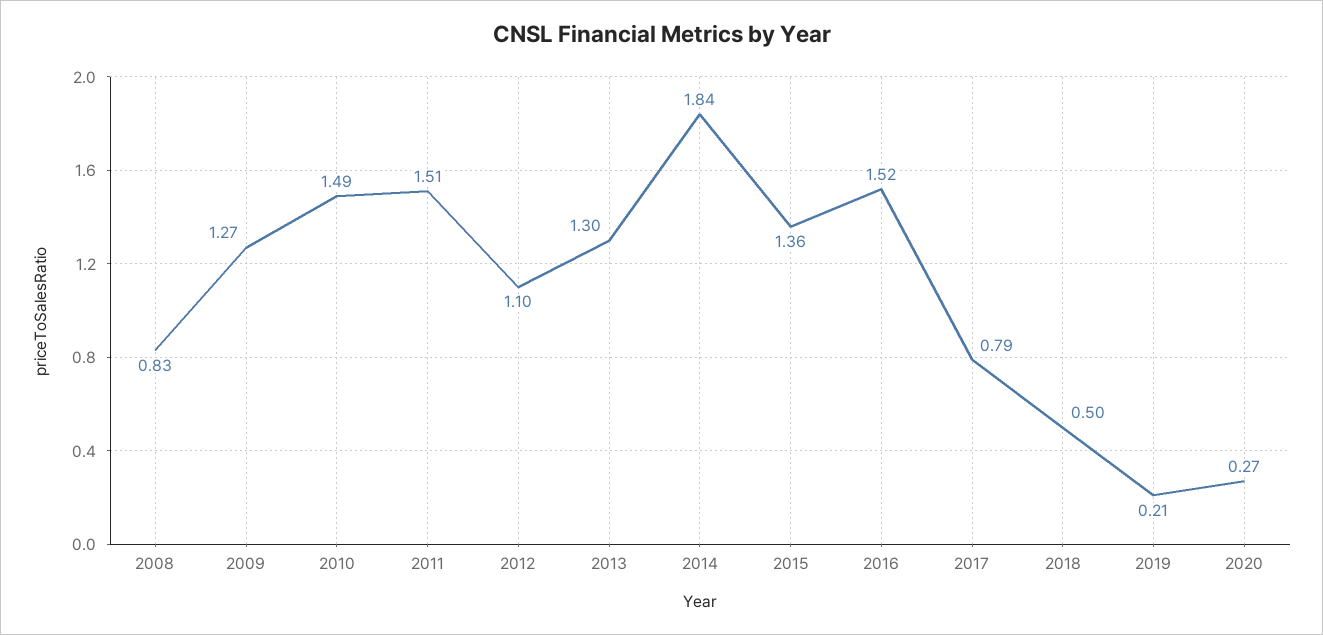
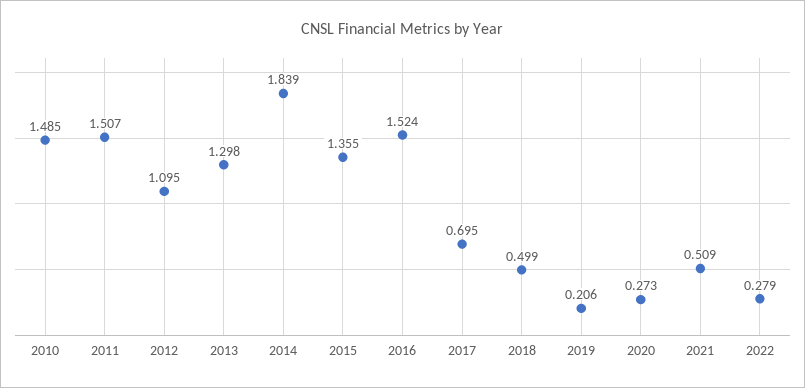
2008: 0.83 -> none
2009: 1.27 -> none
2017: 0.79 -> 0.695
2021: none -> 0.509
2022: none -> 0.279

